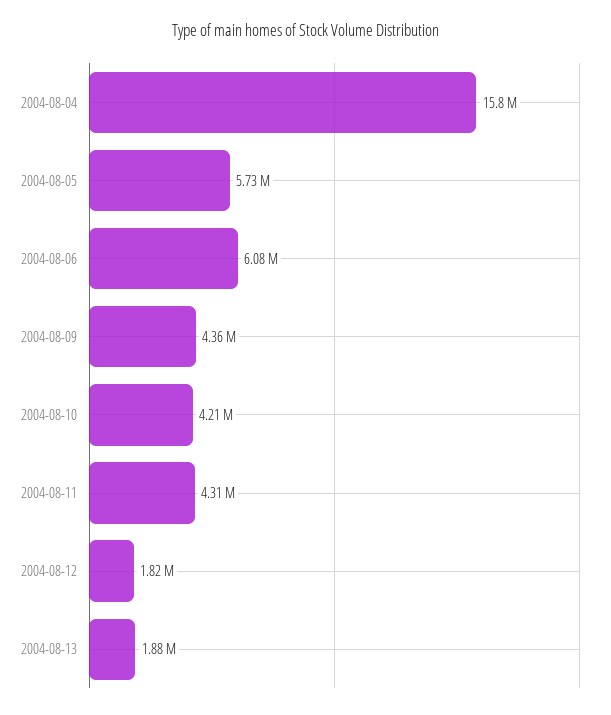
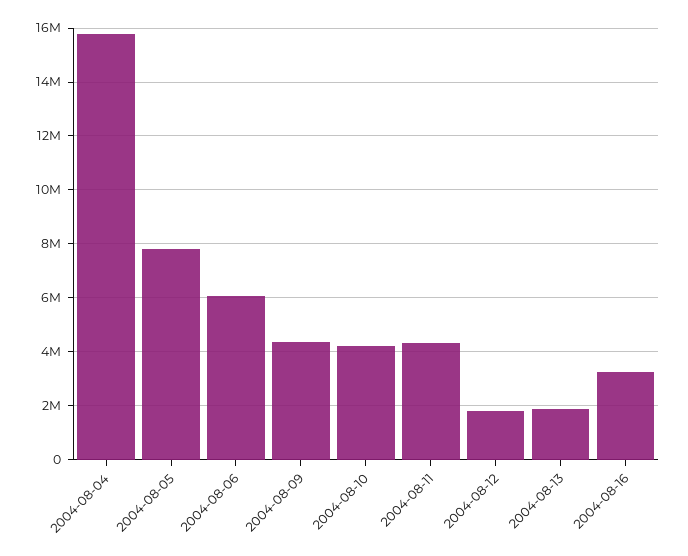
2004-08-05: 5730000 -> 7750000
2004-08-16: none -> 3250000

